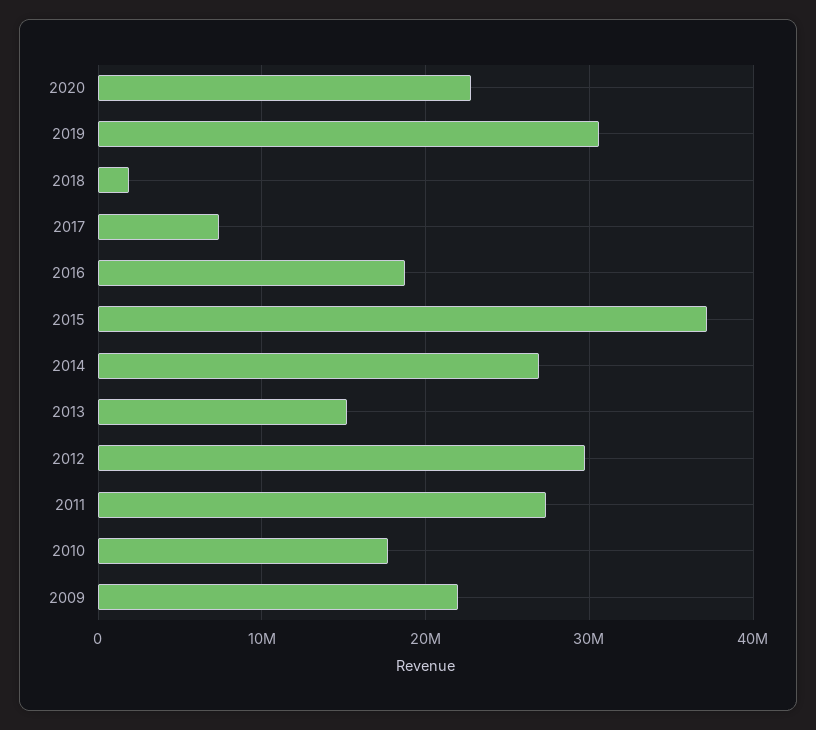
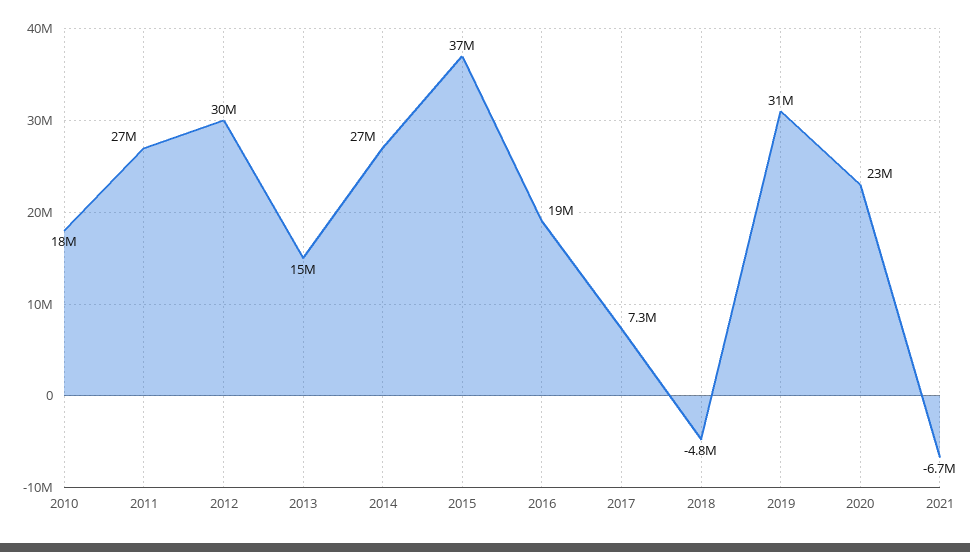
2018: 2000000 -> -4800000
2009: 22000000 -> none
2021: none -> -6700000

